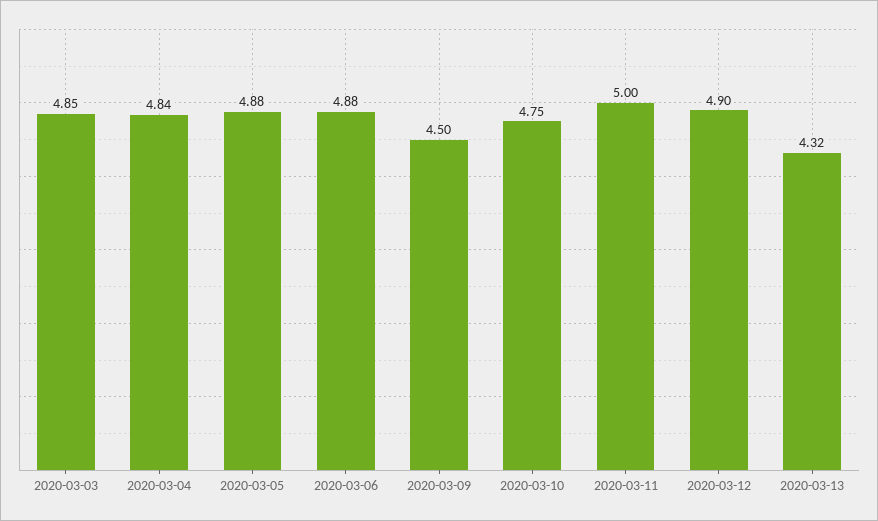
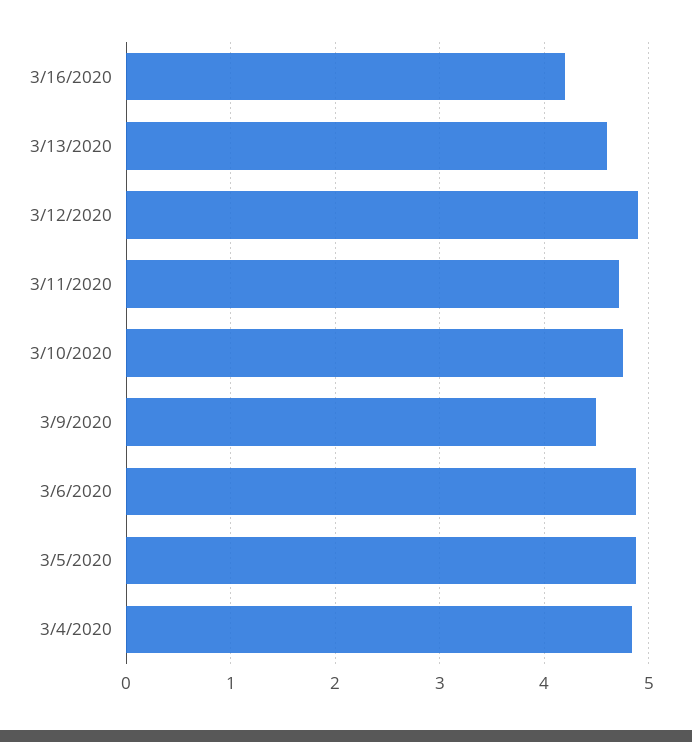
2020-03-03: 4.85 -> none
2020-03-11: 5 -> 4.7
2020-03-13: 4.32 -> 4.6
3/16/2020: none -> 4.2

